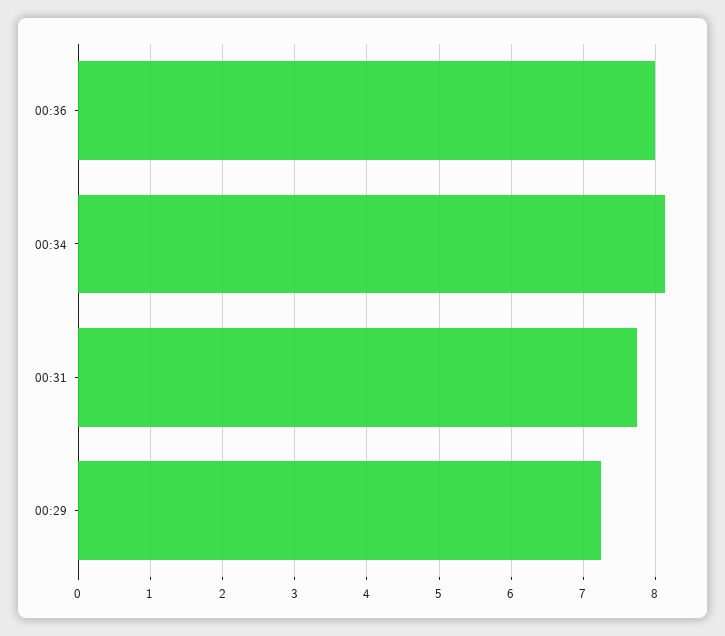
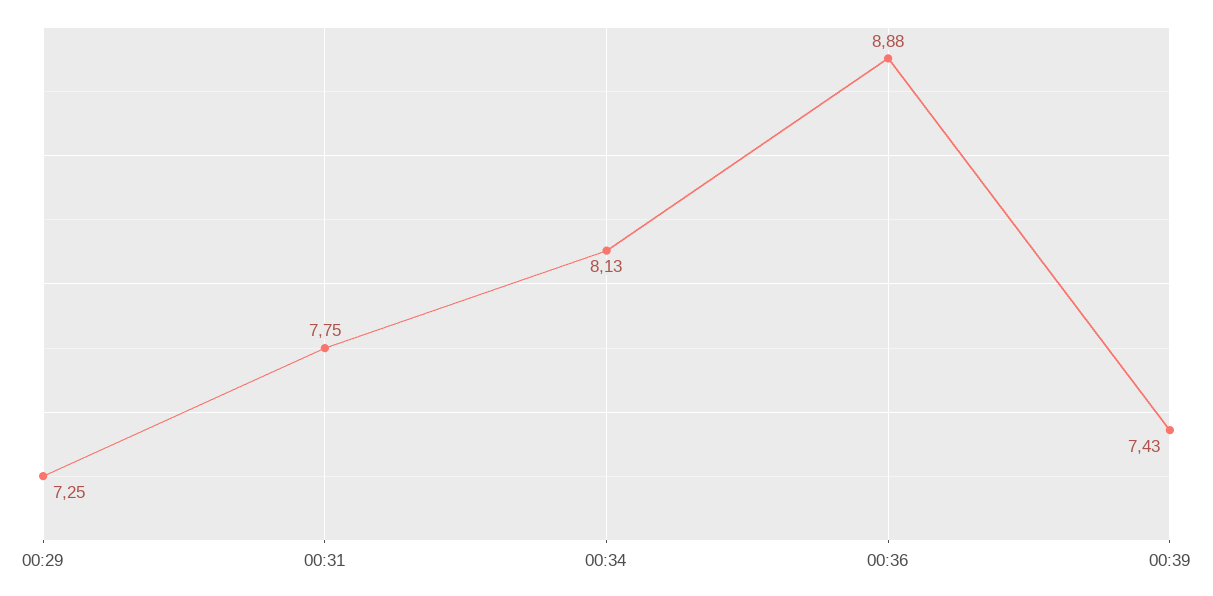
00:36: 8 -> 8.88
00:39: none -> 7.43

